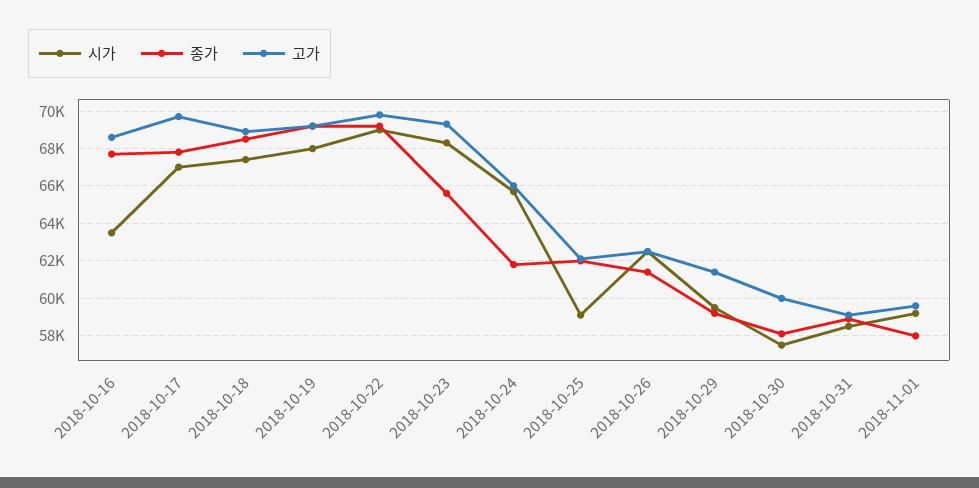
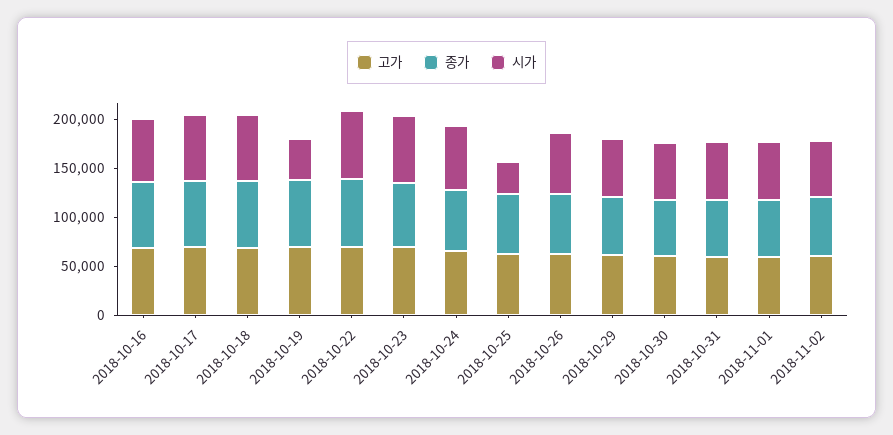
시가, 2018-10-19: 68000 -> 40000
시가, 2018-10-25: 59000 -> 30000
고가, 2018-11-02: none -> 60000
종가, 2018-11-02: none -> 60000
시가, 2018-11-02: none -> 60000

